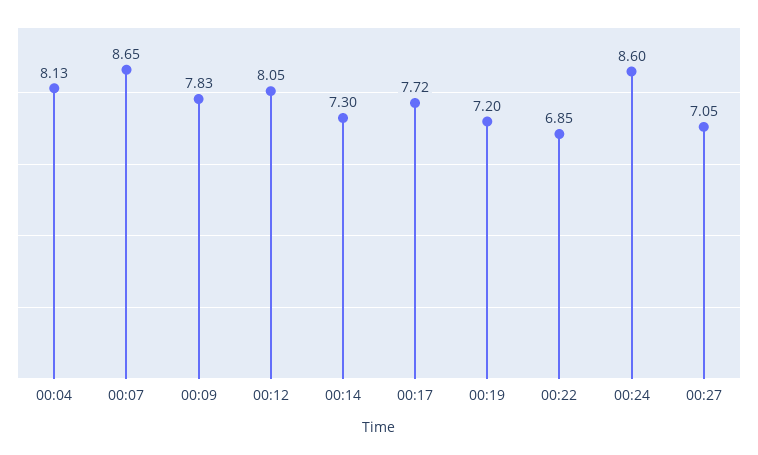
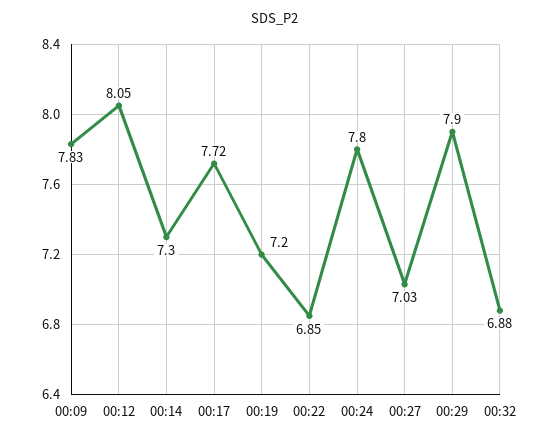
00:04: 8.13 -> none
00:07: 8.65 -> none
00:24: 8.6 -> 7.8
00:27: 7.05 -> 7.03
00:29: none -> 7.9
00:32: none -> 6.88

